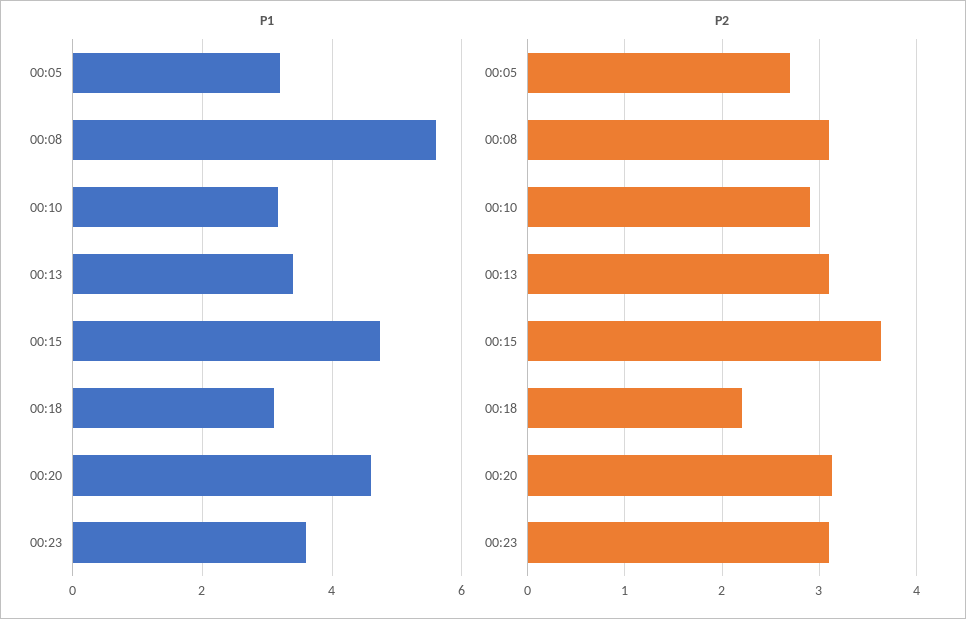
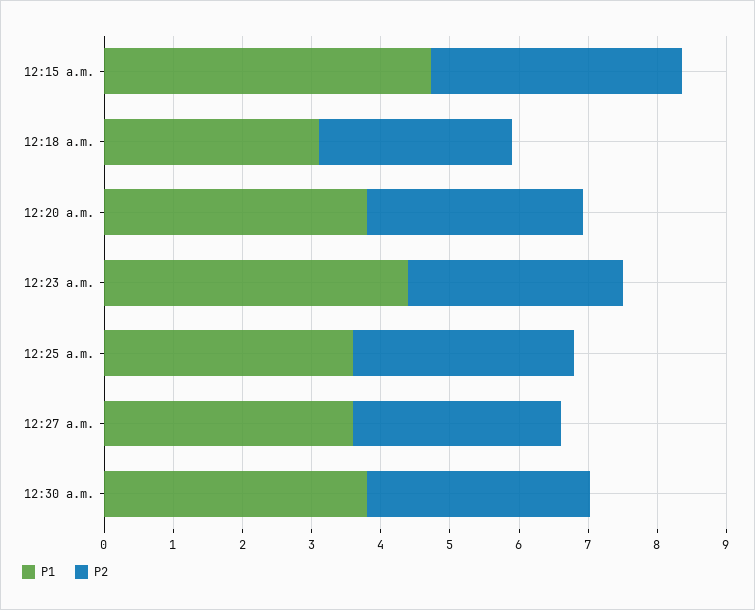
P1, 00:05: 3.2 -> none
P1, 00:08: 5.6 -> none
P1, 00:10: 3.2 -> none
P1, 00:13: 3.4 -> none
P1, 00:20: 4.6 -> 3.8
P1, 00:23: 3.6 -> 4.4
P2, 00:05: 2.7 -> none
P2, 00:08: 3.1 -> none
P2, 00:10: 2.9 -> none
P2, 00:13: 3.1 -> none
P2, 00:18: 2.2 -> 2.8
P1, 12:25 a.m.: none -> 3.6
P2, 12:25 a.m.: none -> 3.2
P1, 12:27 a.m.: none -> 3.6
P2, 12:27 a.m.: none -> 3
P1, 12:30 a.m.: none -> 3.8
P2, 12:30 a.m.: none -> 3.2

